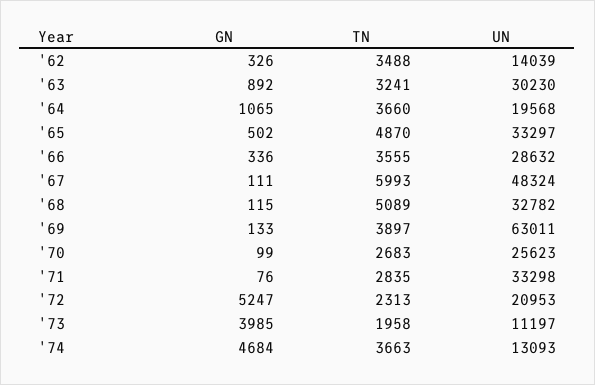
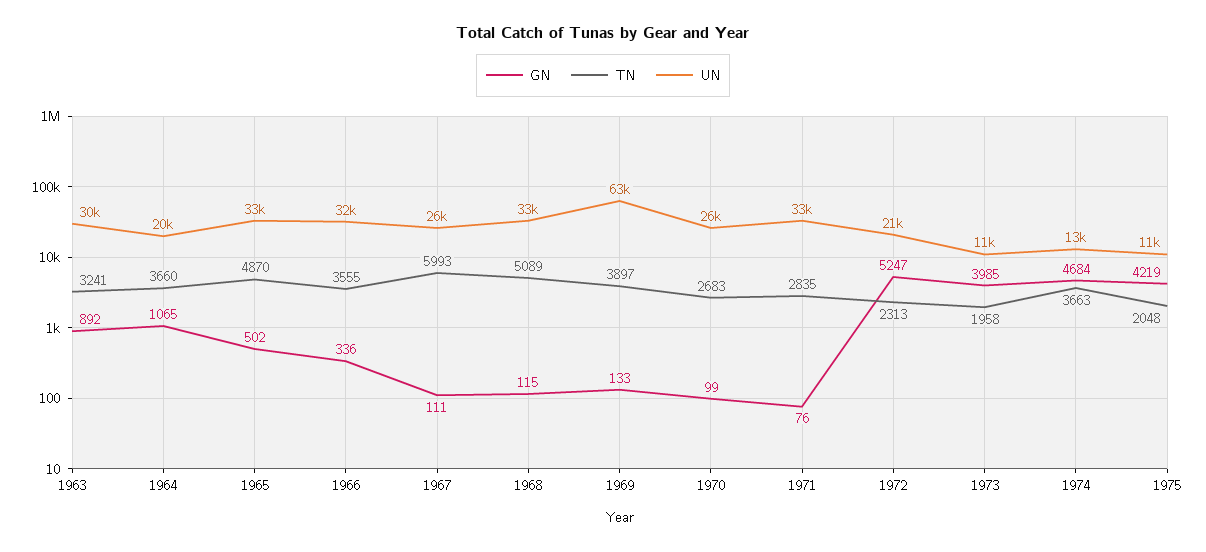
GN, '62: 326 -> none
TN, '62: 3488 -> none
UN, '62: 14039 -> none
UN, '66: 28632 -> 32000
UN, '67: 48324 -> 26000
GN, 1975: none -> 4219
TN, 1975: none -> 2048
UN, 1975: none -> 11000

